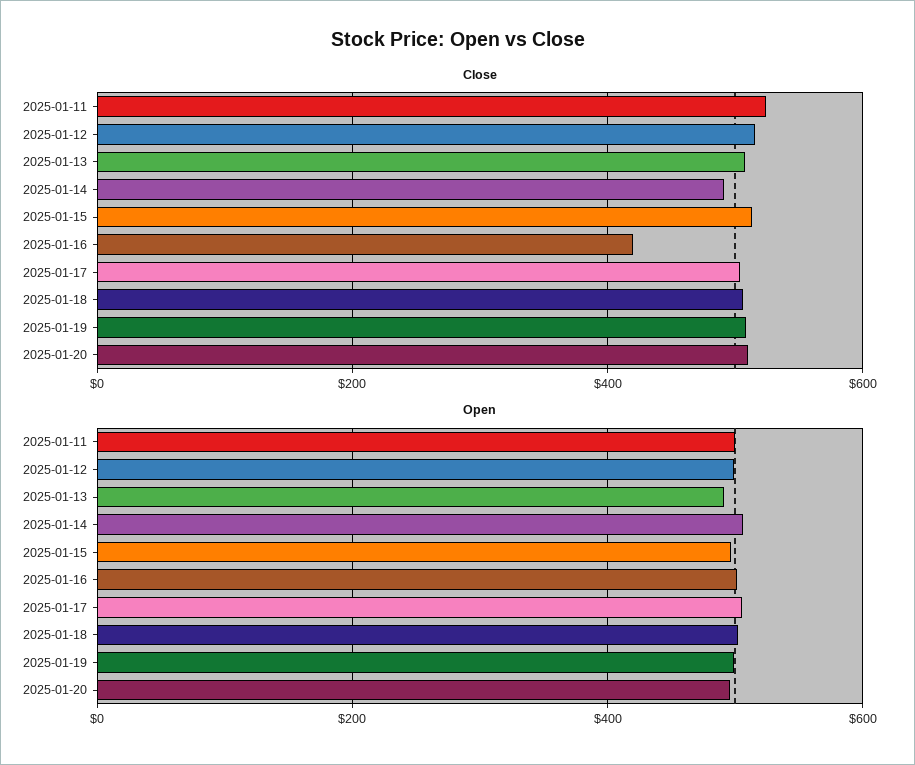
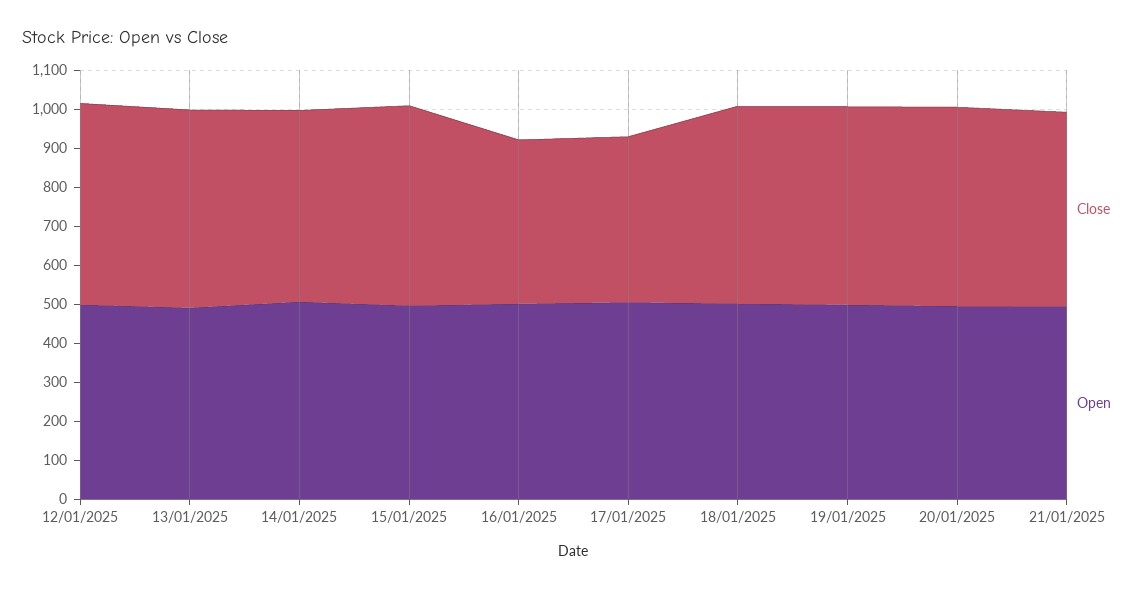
Close, 2025-01-11: 520 -> none
Close, 2025-01-17: 500 -> 425
Open, 2025-01-11: 500 -> none
Close, 21/01/2025: none -> 500
Open, 21/01/2025: none -> 500

